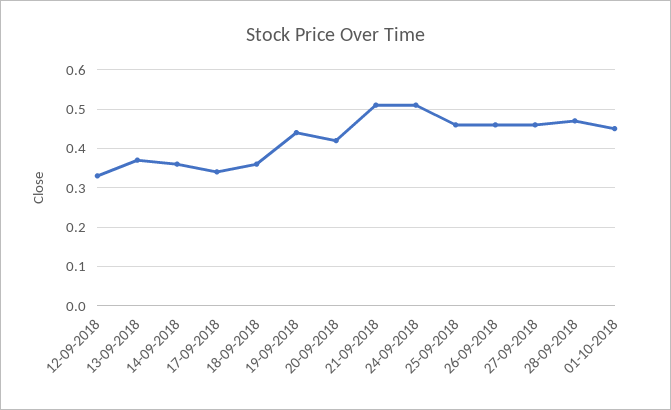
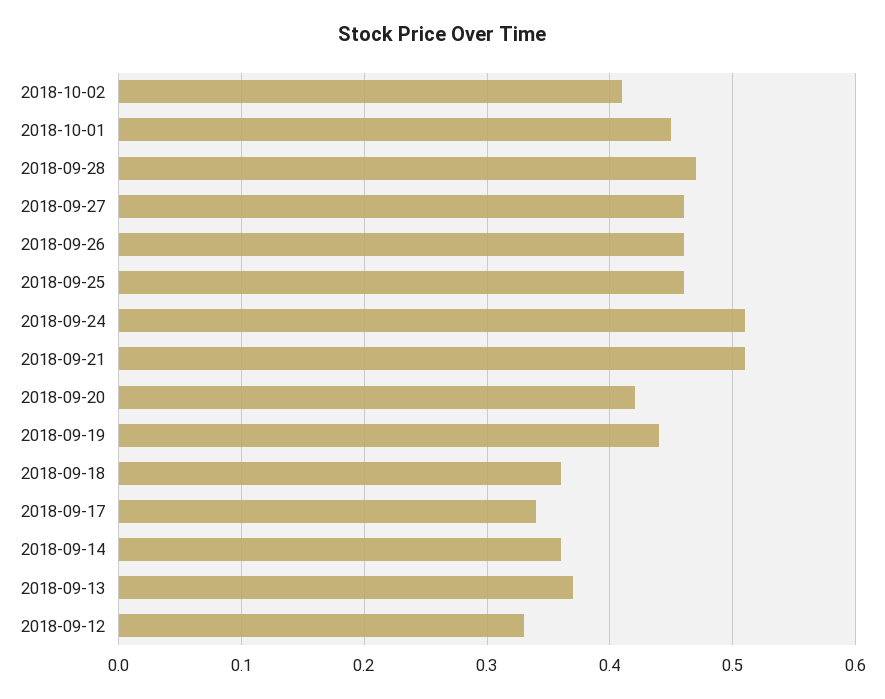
2018-10-02: none -> 0.41

